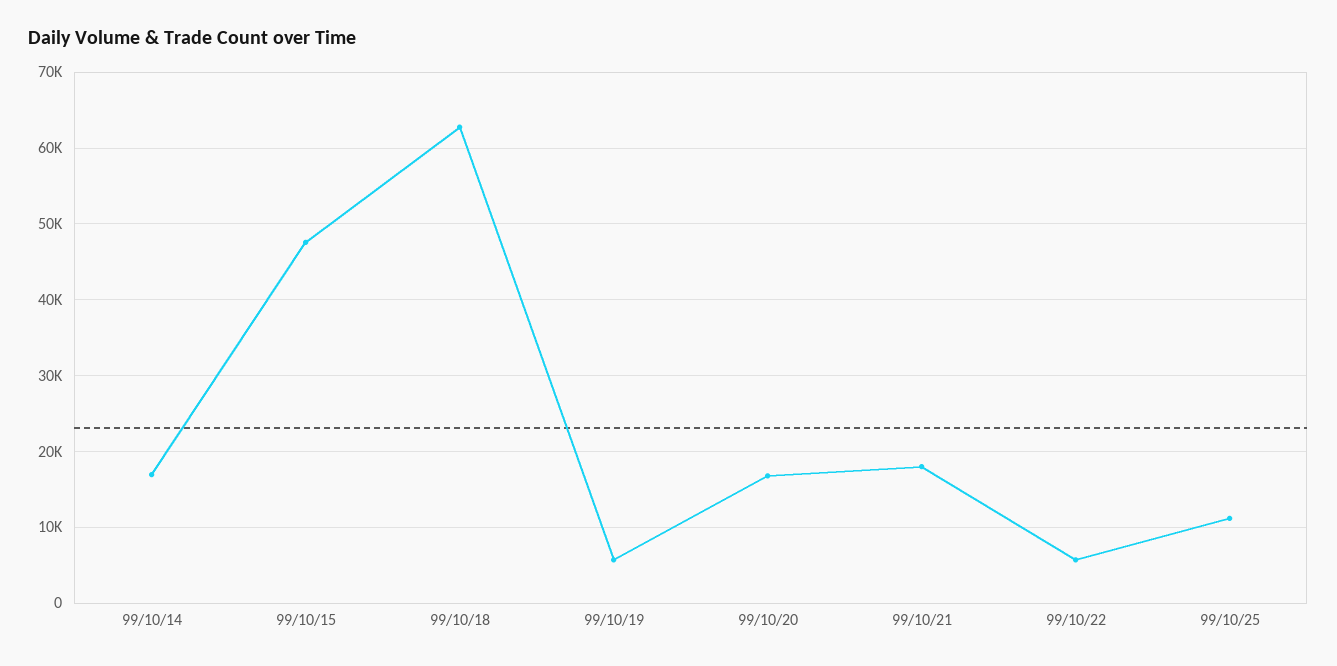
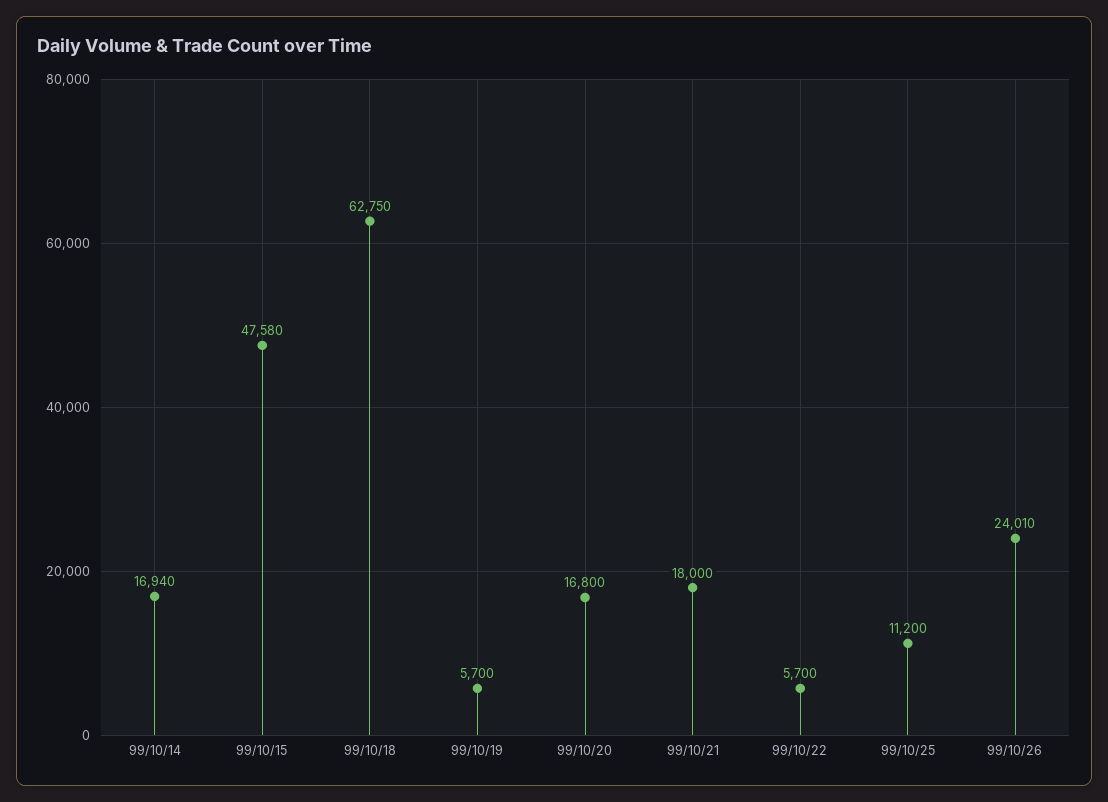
99/10/26: none -> 24010

